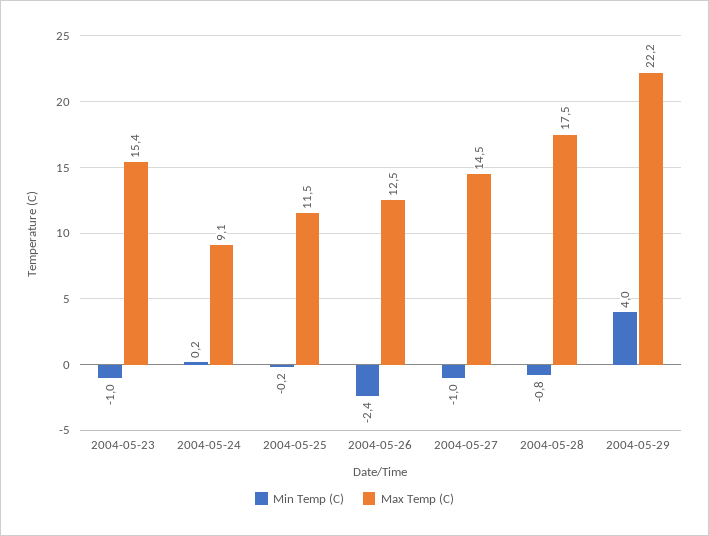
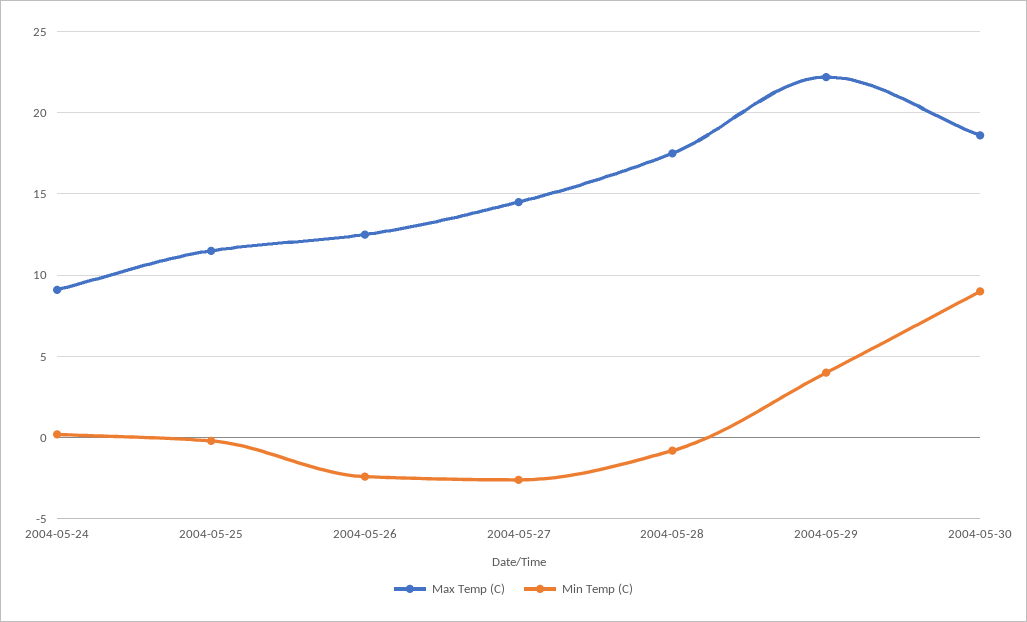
Min Temp (C), 2004-05-23: -1 -> none
Max Temp (C), 2004-05-23: 15.4 -> none
Min Temp (C), 2004-05-27: -1 -> -2.5
Max Temp (C), 2004-05-30: none -> 18.5
Min Temp (C), 2004-05-30: none -> 9

